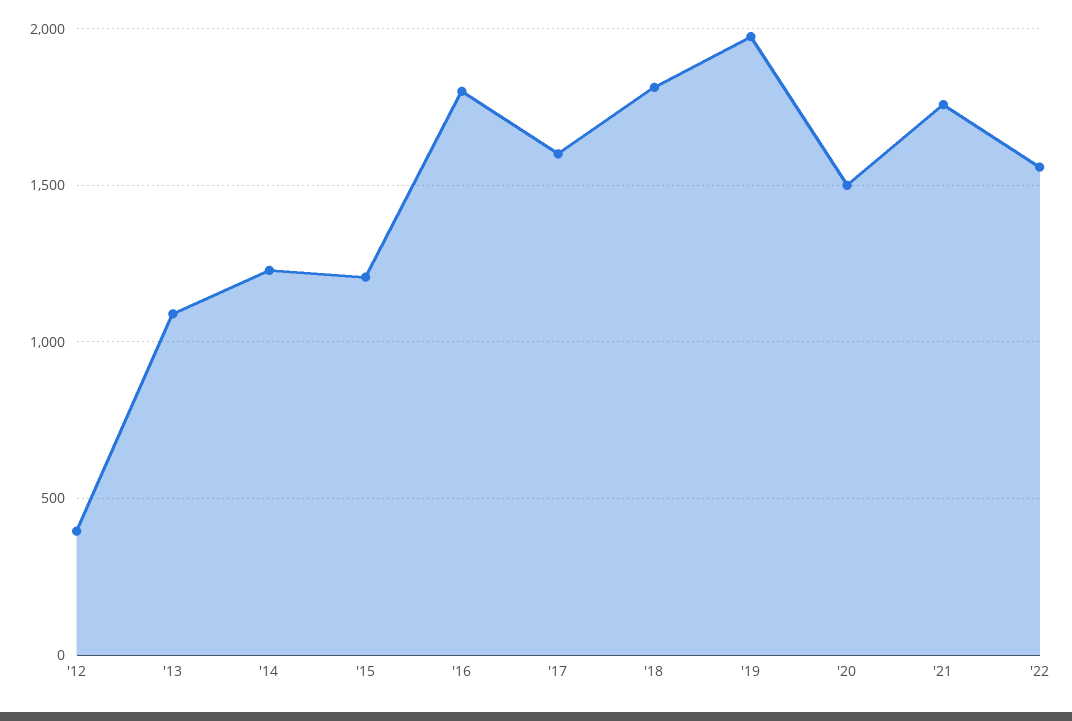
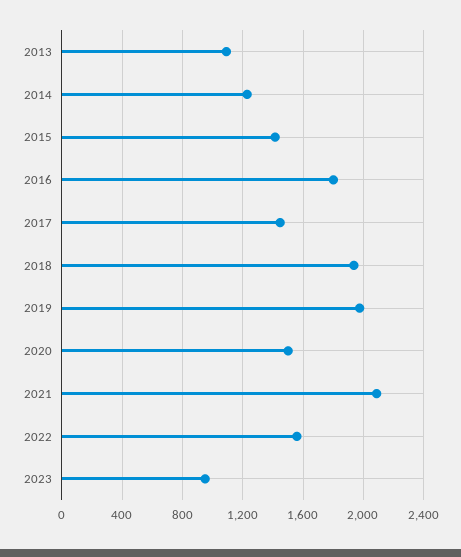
'12: 400 -> none
'15: 1200 -> 1400
'17: 1600 -> 1450
'18: 1800 -> 1950
'21: 1750 -> 2100
2023: none -> 950

